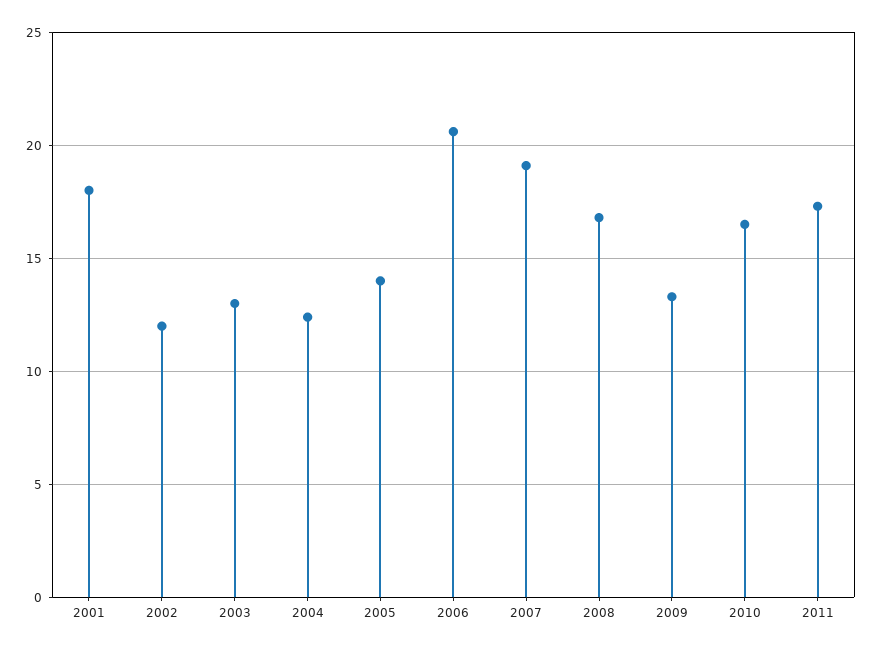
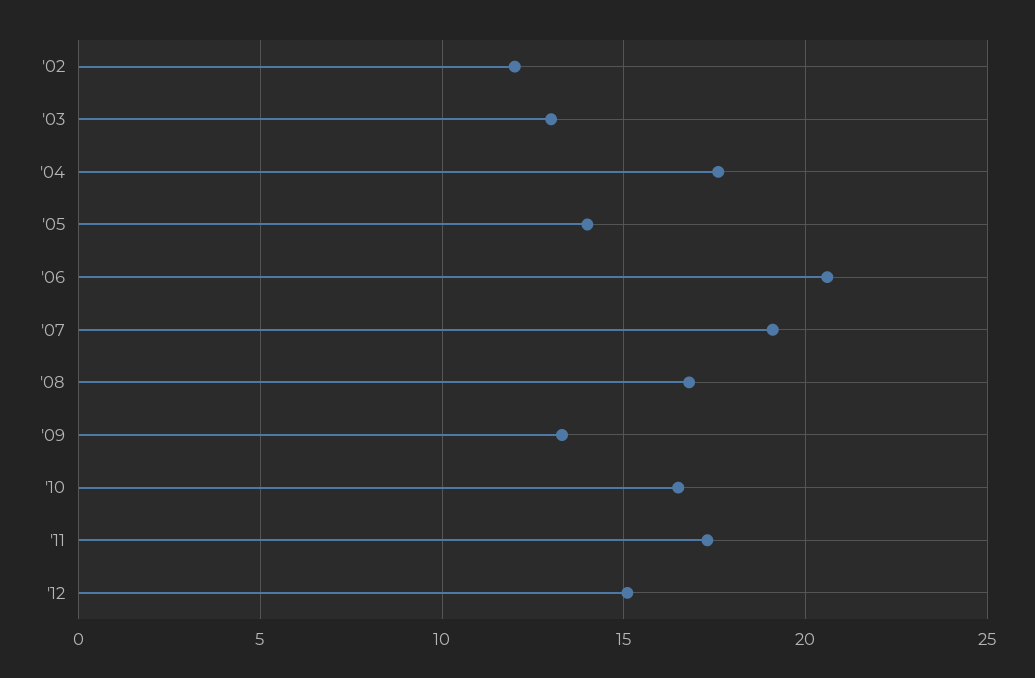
2001: 18 -> none
2004: 12.5 -> 17.5
'12: none -> 15

